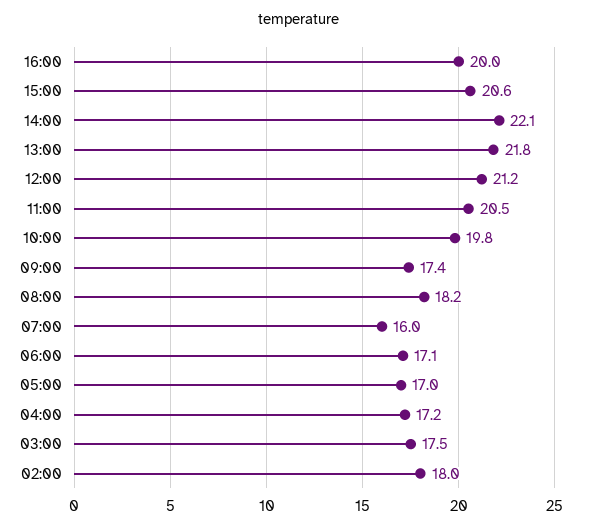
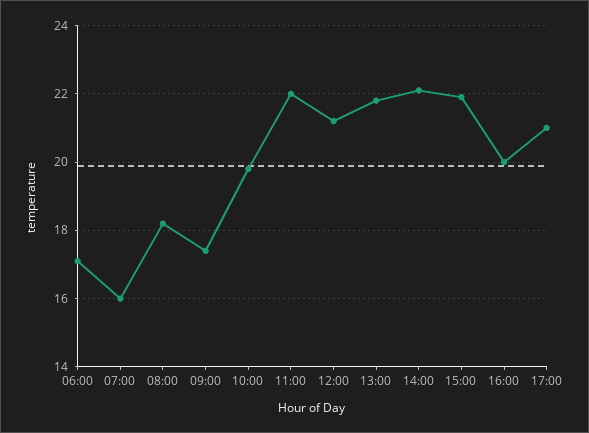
15:00: 20.6 -> 22
11:00: 20.5 -> 22
05:00: 17 -> none
04:00: 17.2 -> none
03:00: 17.5 -> none
02:00: 18 -> none
17:00: none -> 21

